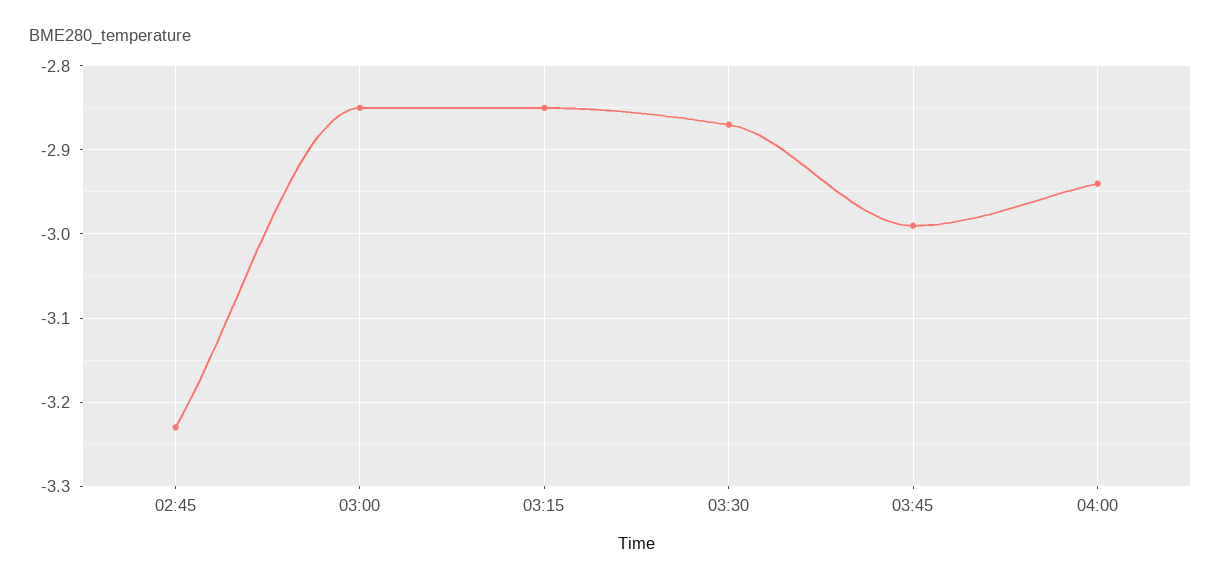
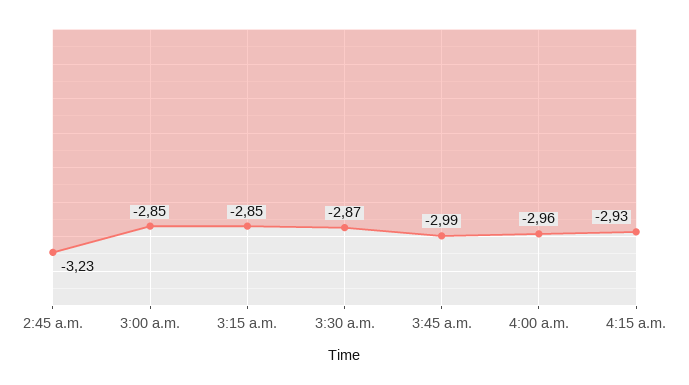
04:00: -2.94 -> -2.96
4:15 a.m.: none -> -2.93

